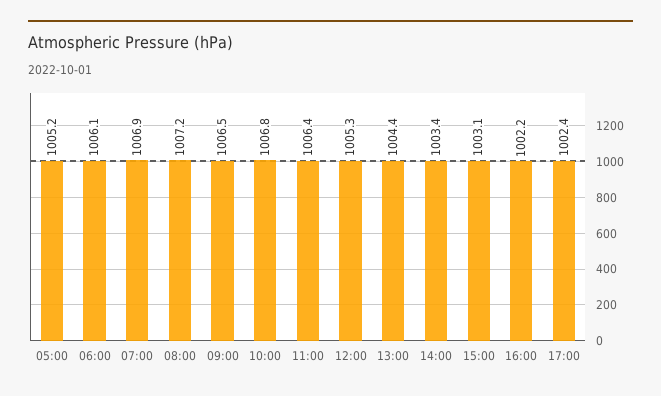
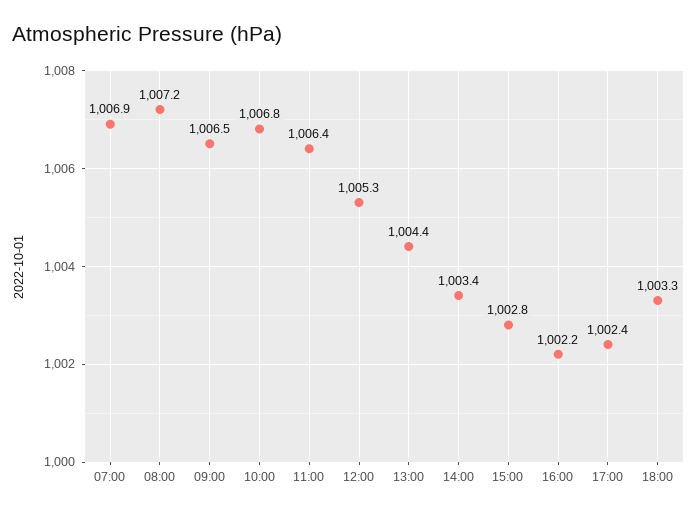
05:00: 1005.2 -> none
06:00: 1006.1 -> none
15:00: 1003.1 -> 1002.8
18:00: none -> 1003.3

